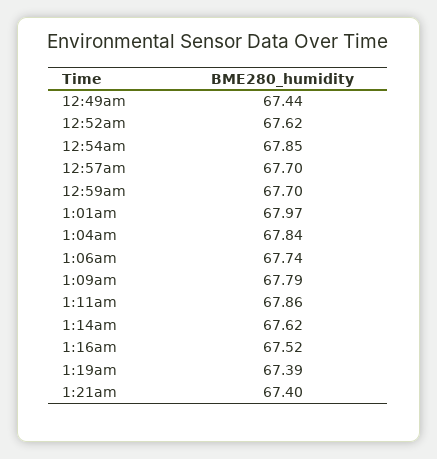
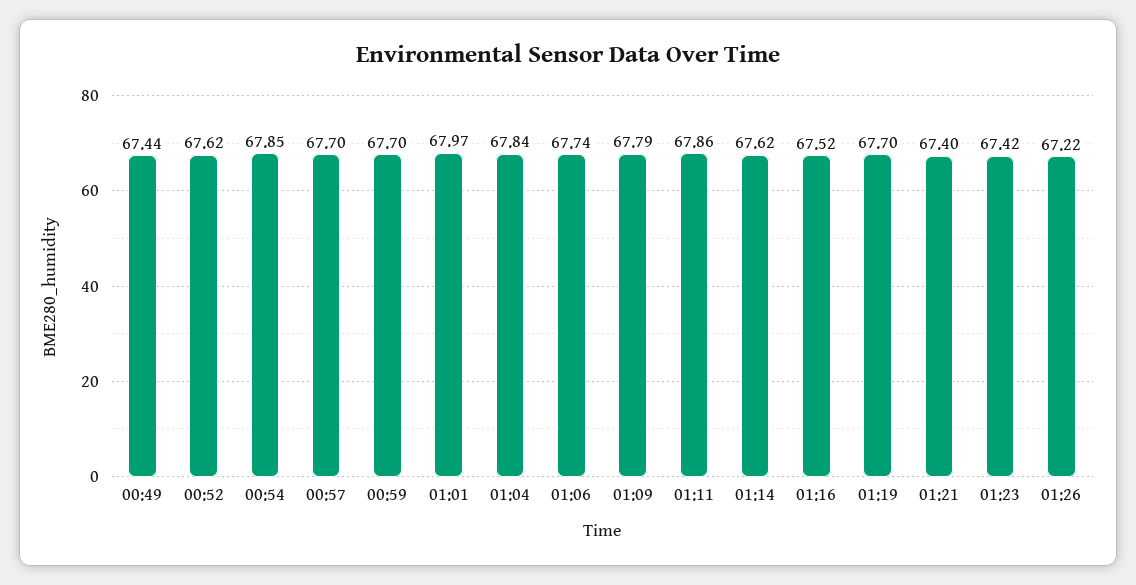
1:19am: 67.39 -> 67.7
01:23: none -> 67.42
01:26: none -> 67.22

